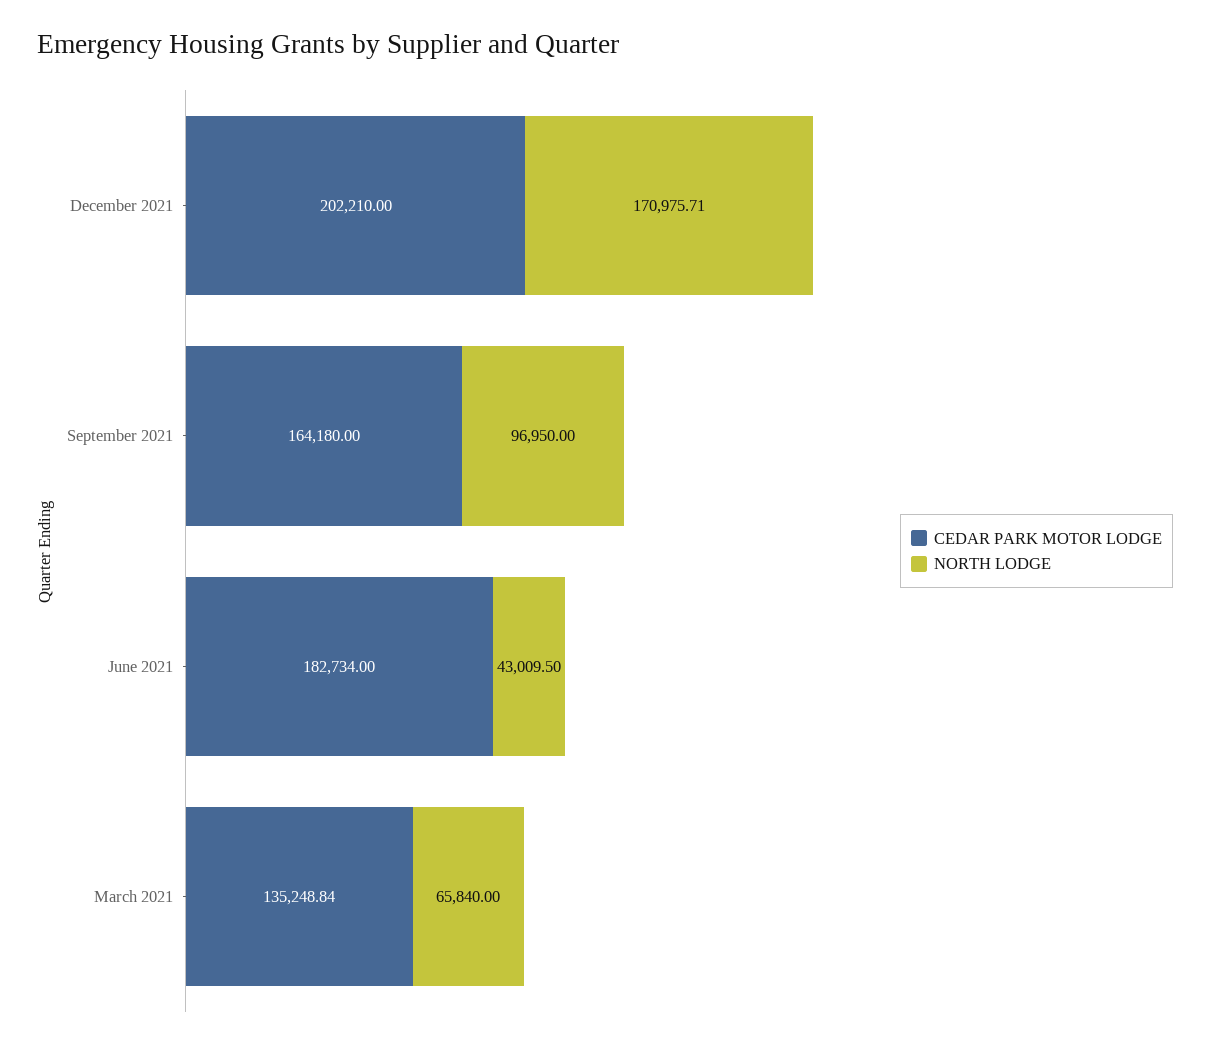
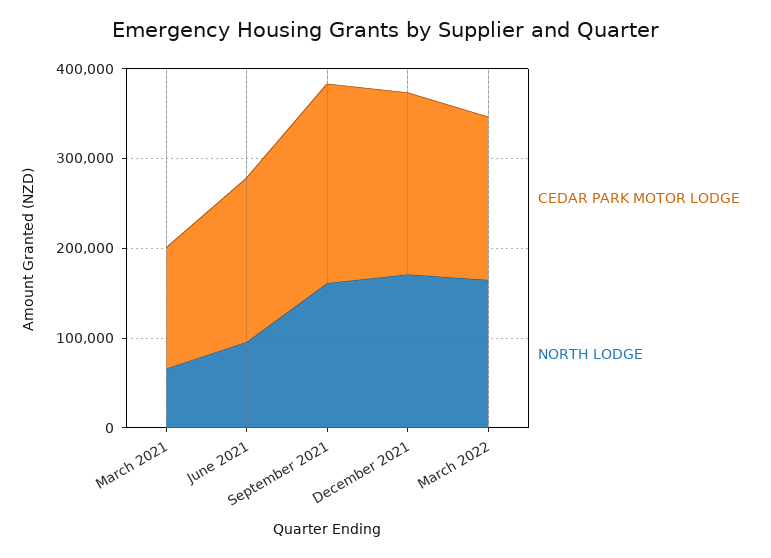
CEDAR PARK MOTOR LODGE, September 2021: 164180 -> 220000
NORTH LODGE, September 2021: 96950 -> 160000
NORTH LODGE, June 2021: 43009.5 -> 100000
CEDAR PARK MOTOR LODGE, March 2022: none -> 180000
NORTH LODGE, March 2022: none -> 160000

